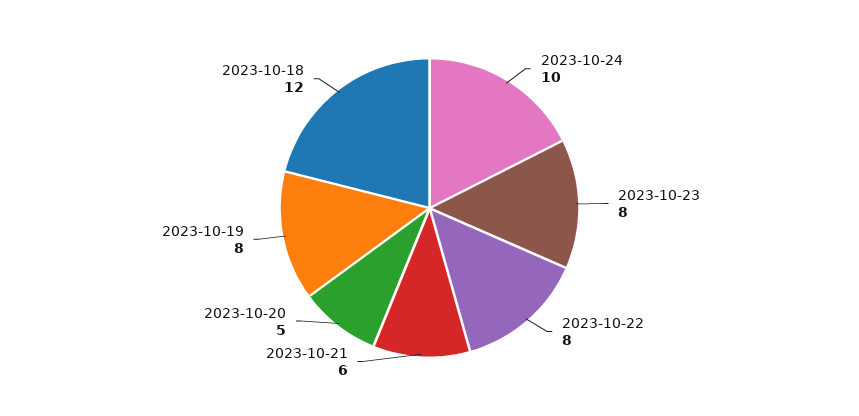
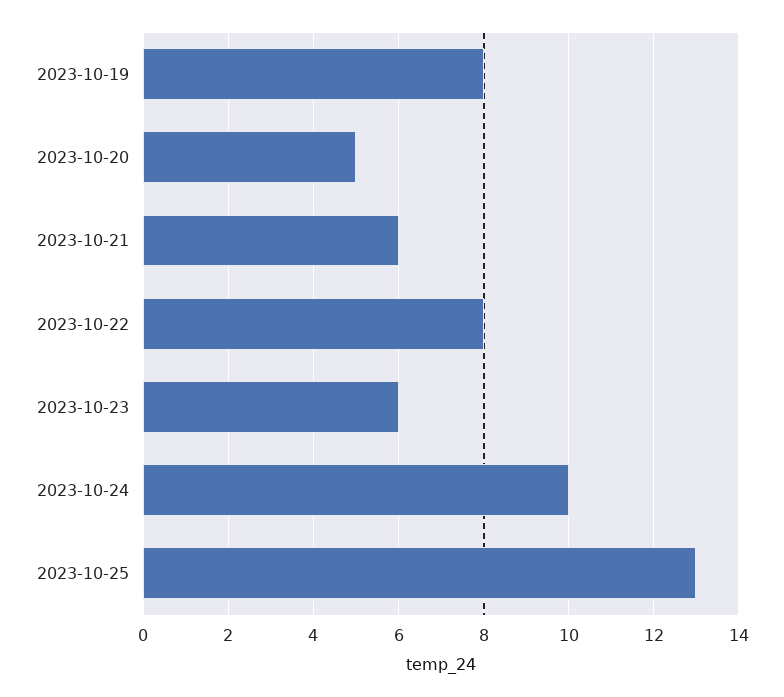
2023-10-23: 8 -> 6
2023-10-18: 12 -> none
2023-10-25: none -> 13

